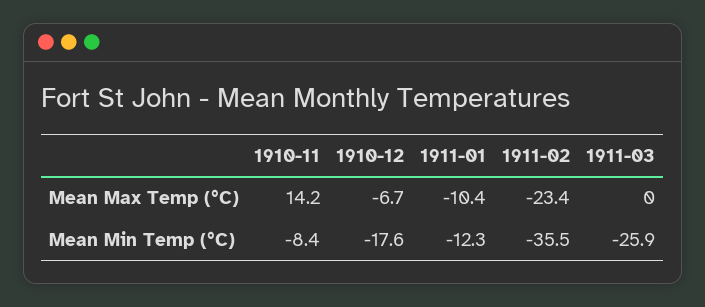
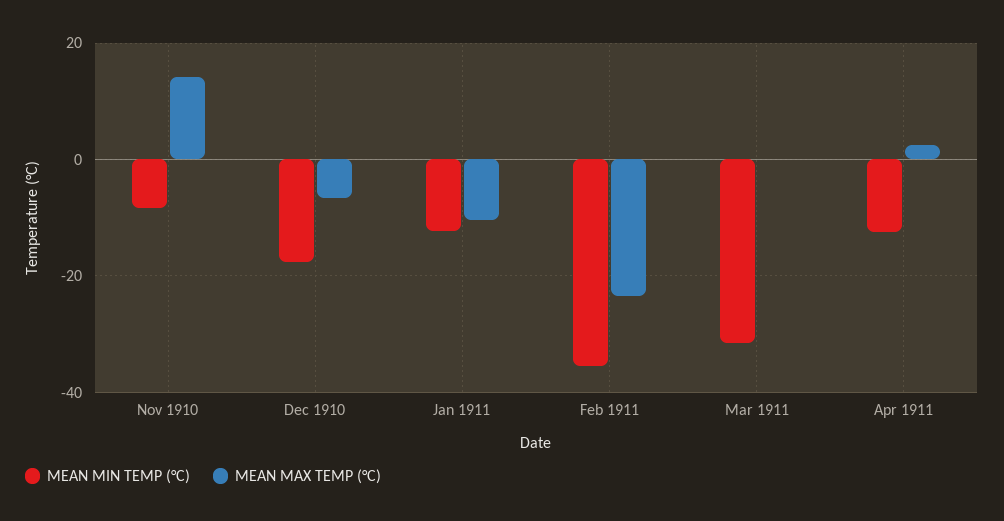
Mean Min Temp (°C), 1911-03: -25.9 -> -32
Mean Min Temp (°C), Apr 1911: none -> -12
Mean Max Temp (°C), Apr 1911: none -> 2

